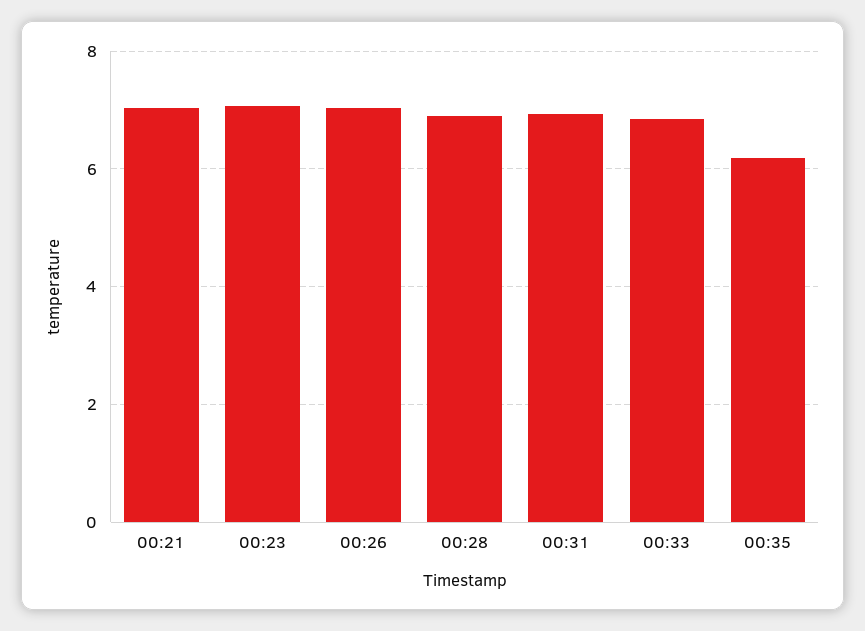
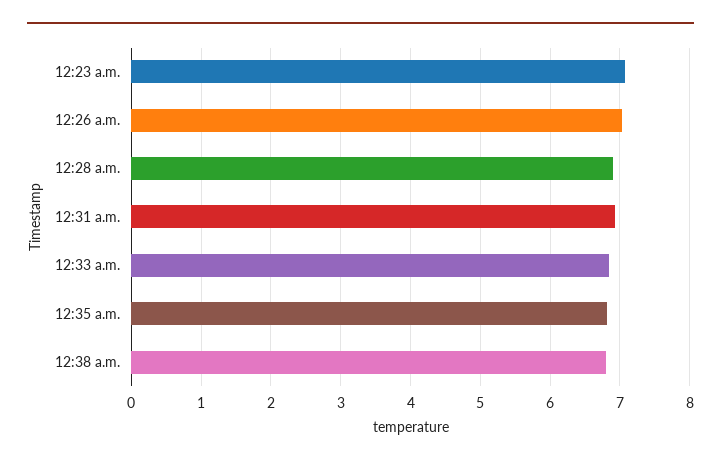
00:21: 7 -> none
00:35: 6.2 -> 6.8
12:38 a.m.: none -> 6.8

